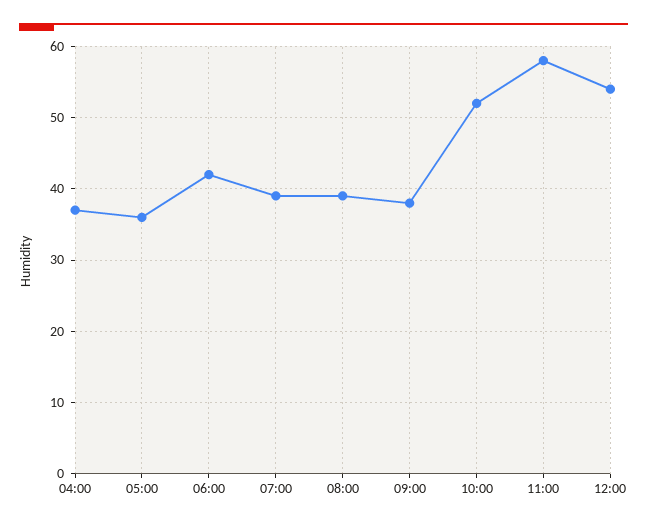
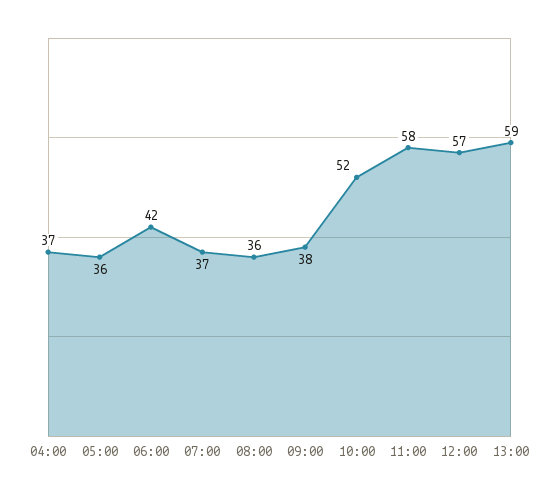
07:00: 39 -> 37
08:00: 39 -> 36
12:00: 54 -> 57
13:00: none -> 59

